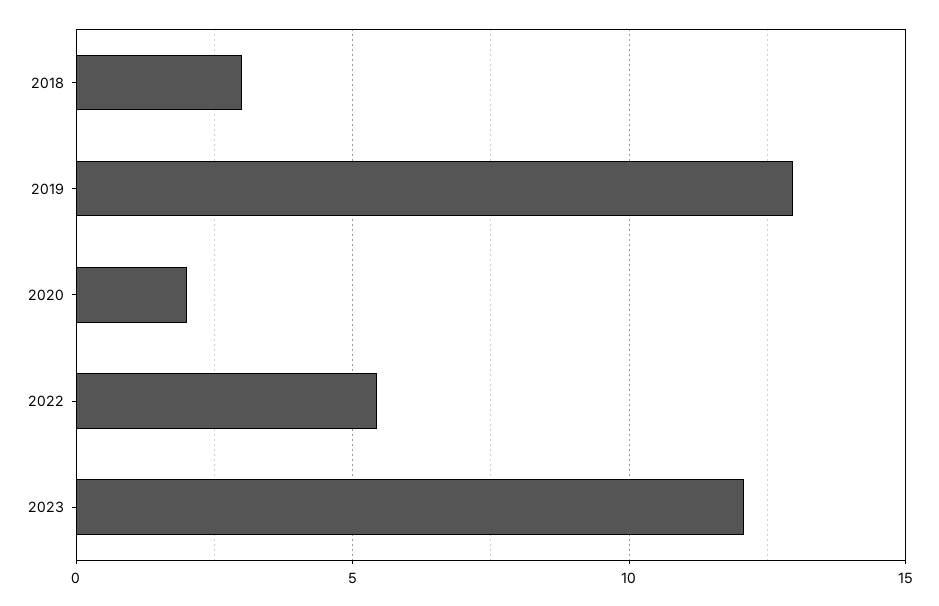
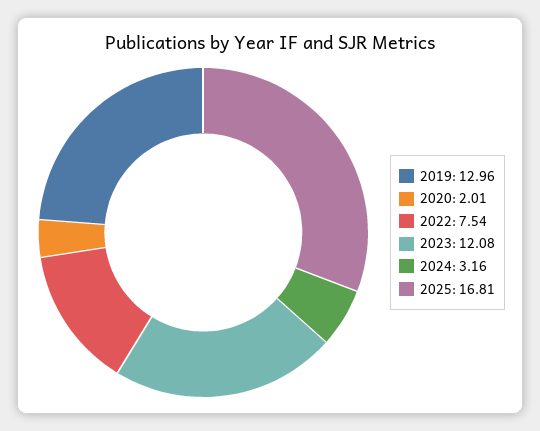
2018: 3 -> none
2022: 5.5 -> 7.54
2024: none -> 3.16
2025: none -> 16.81

